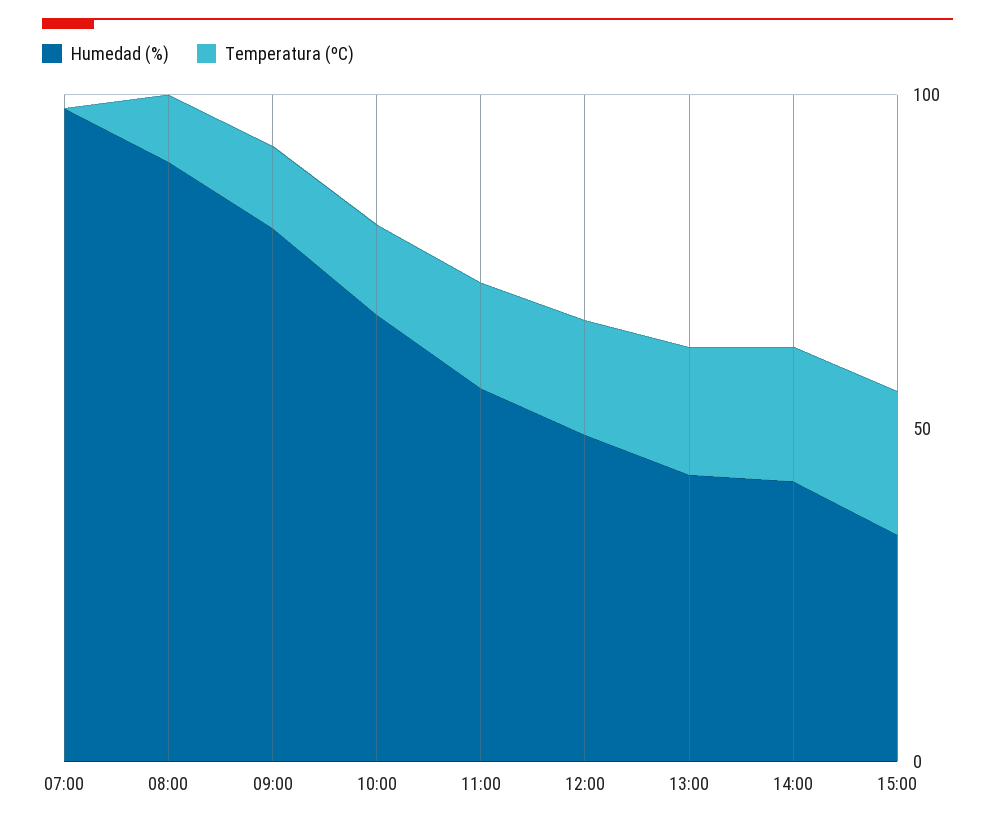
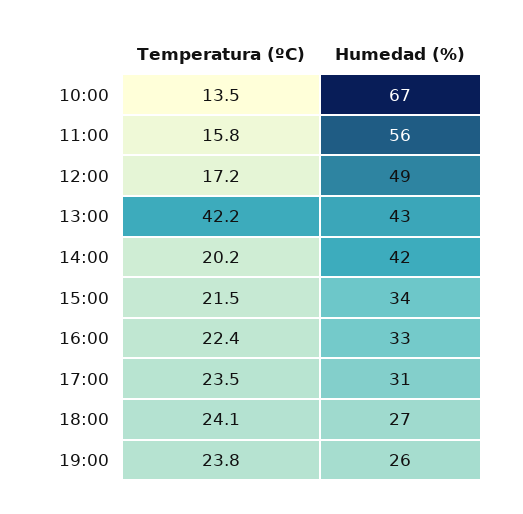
Humedad (%), 07:00: 100 -> none
Temperatura (ºC), 07:00: 0 -> none
Humedad (%), 08:00: 90 -> none
Temperatura (ºC), 08:00: 10 -> none
Humedad (%), 09:00: 80 -> none
Temperatura (ºC), 09:00: 10 -> none
Temperatura (ºC), 13:00: 20 -> 42.2
Temperatura (ºC), 16:00: none -> 22.4
Humedad (%), 16:00: none -> 33
Temperatura (ºC), 17:00: none -> 23.5
Humedad (%), 17:00: none -> 31
Temperatura (ºC), 18:00: none -> 24.1
Humedad (%), 18:00: none -> 27
Temperatura (ºC), 19:00: none -> 23.8
Humedad (%), 19:00: none -> 26

